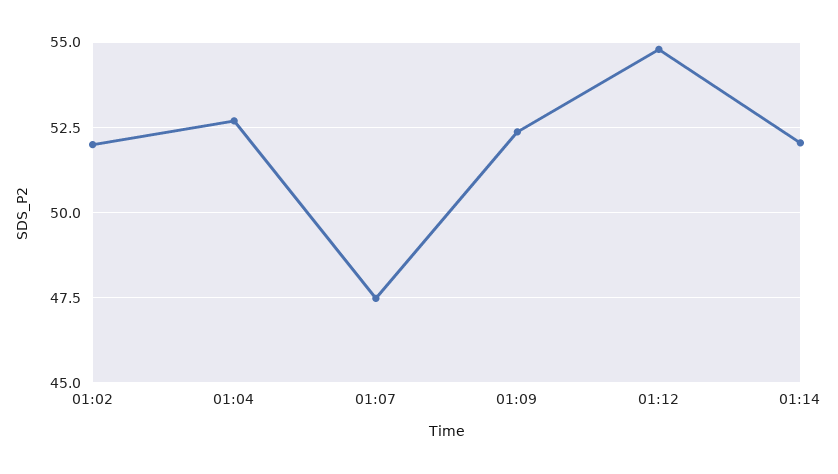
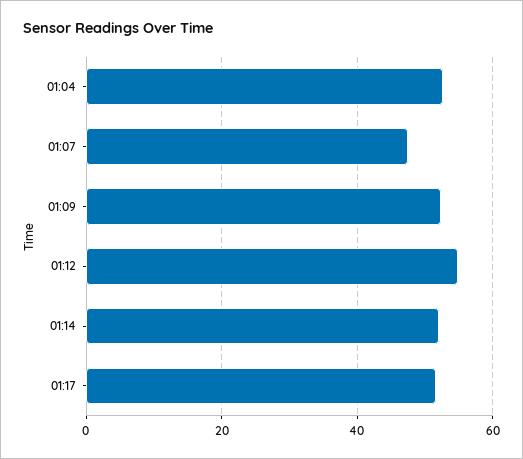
01:02: 52 -> none
01:17: none -> 52

